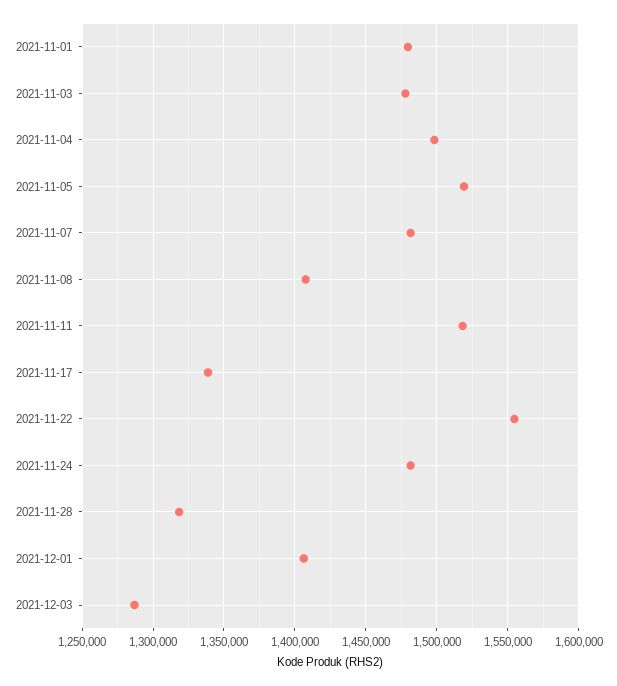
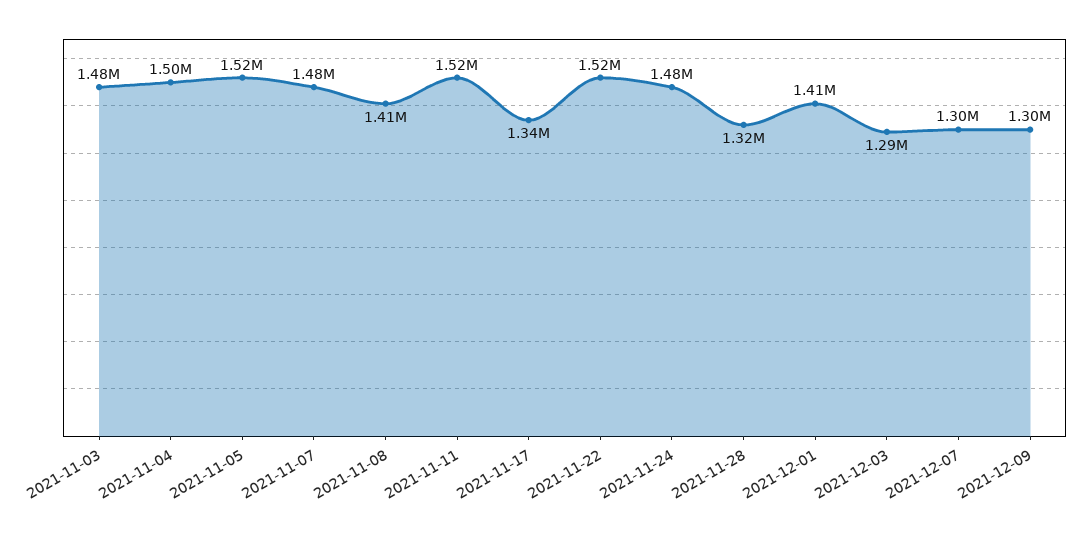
2021-11-01: 1480000 -> none
2021-11-22: 1555000 -> 1520000
2021-12-07: none -> 1300000
2021-12-09: none -> 1300000

